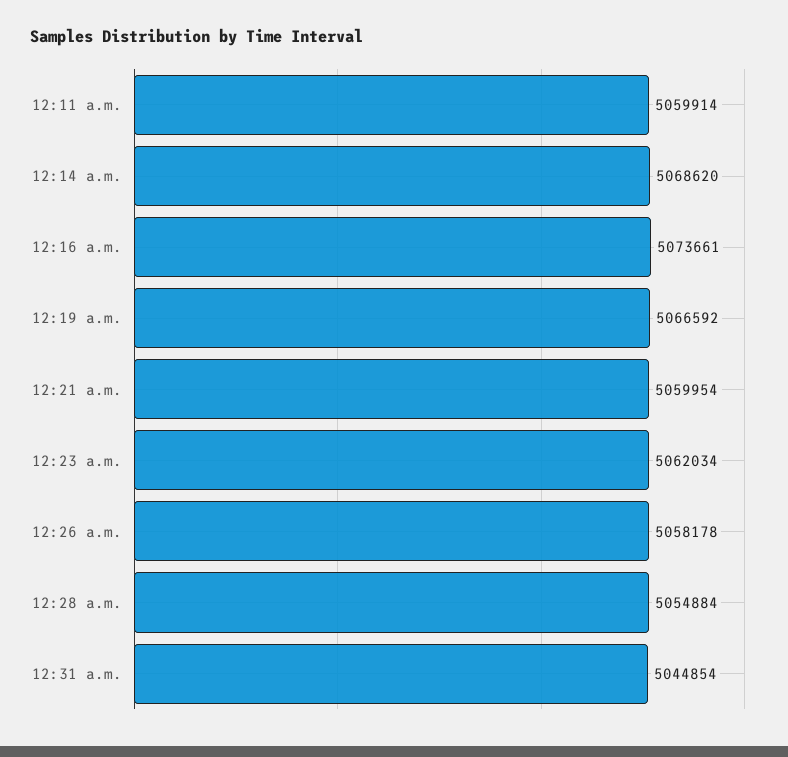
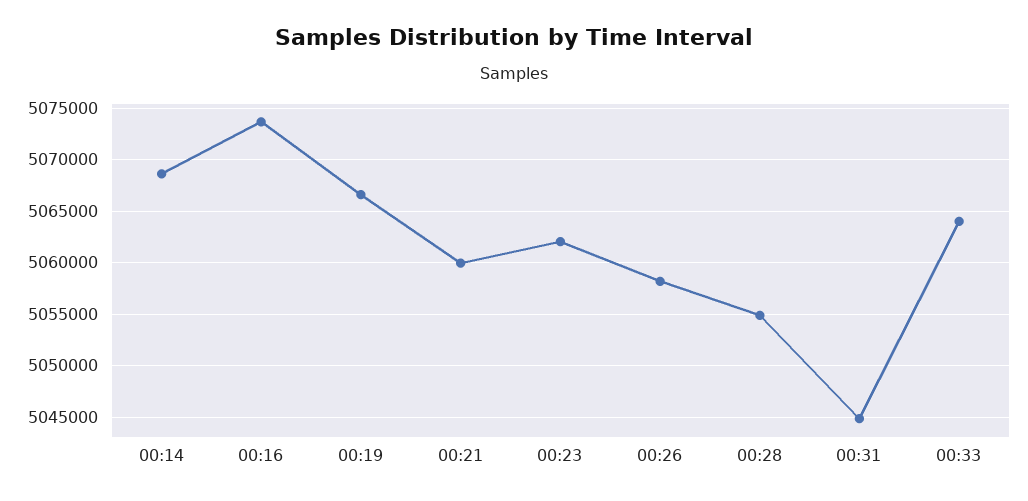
12:11 a.m.: 5059914 -> none
00:33: none -> 5064000

